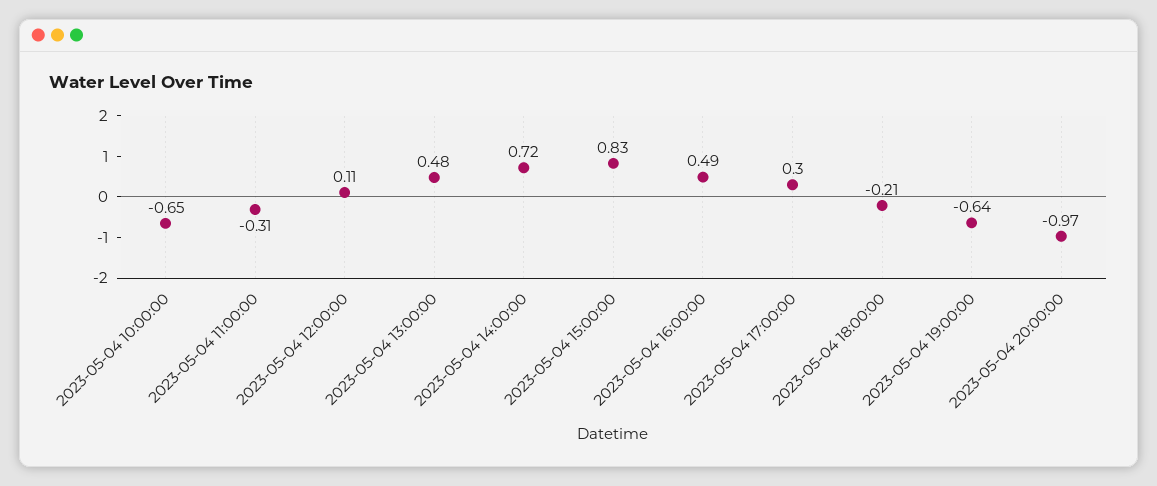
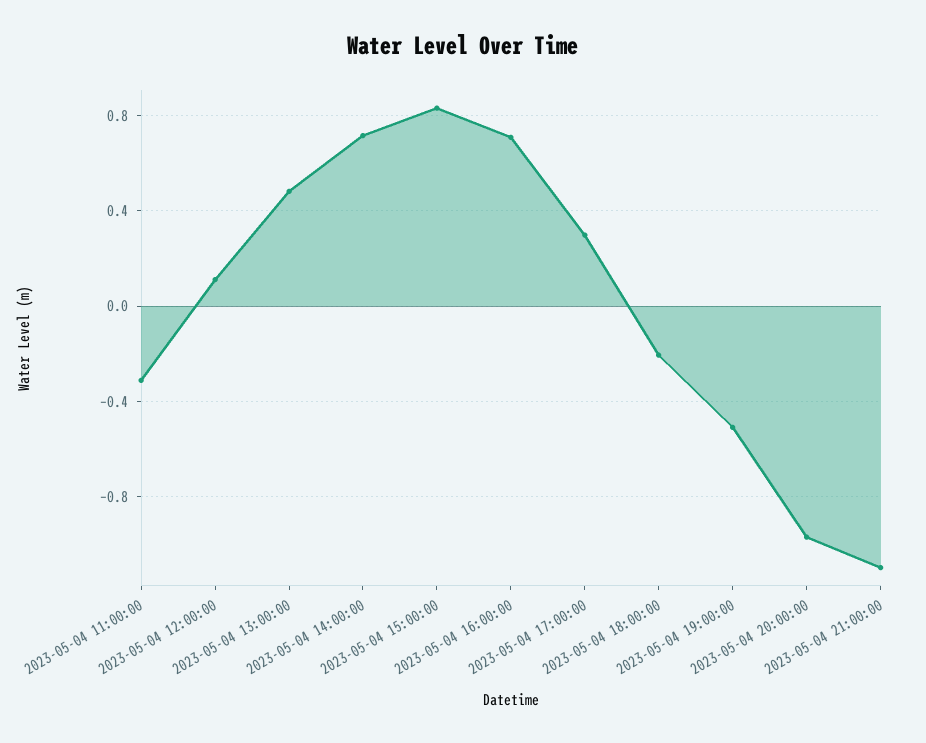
2023-05-04 10:00:00: -0.65 -> none
2023-05-04 16:00:00: 0.49 -> 0.7
2023-05-04 19:00:00: -0.64 -> -0.5
2023-05-04 21:00:00: none -> -1.1

